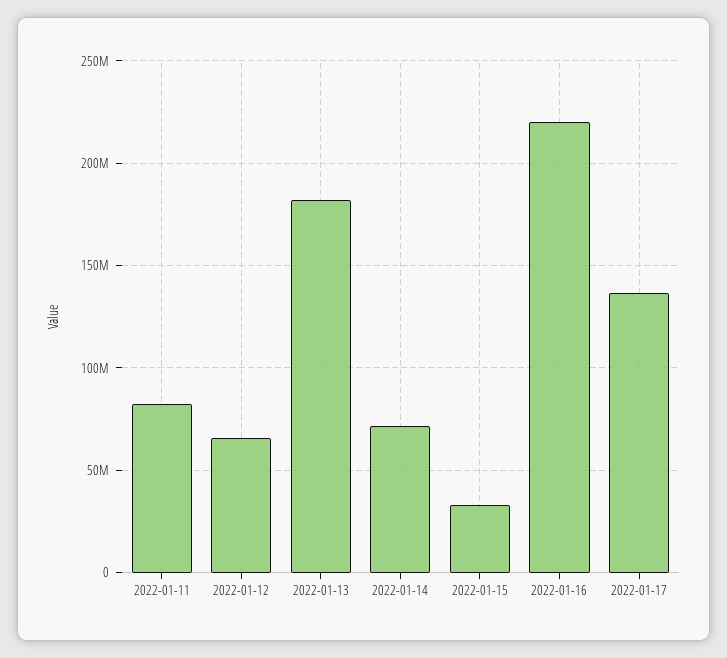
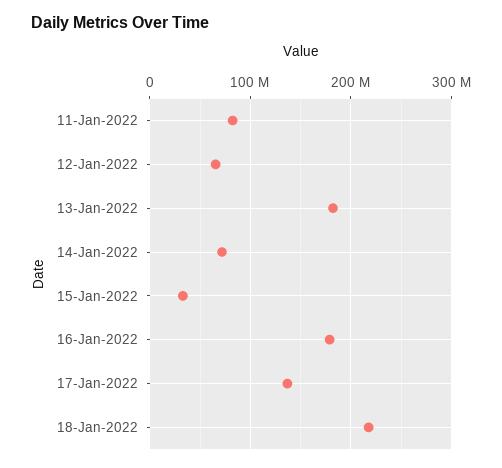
2022-01-16: 220000000 -> 180000000
18-Jan-2022: none -> 220000000

